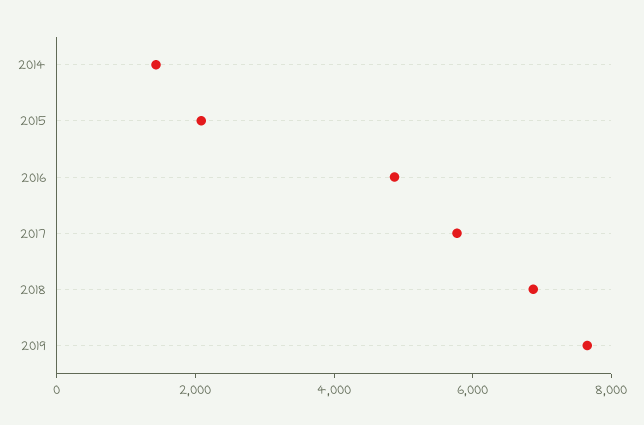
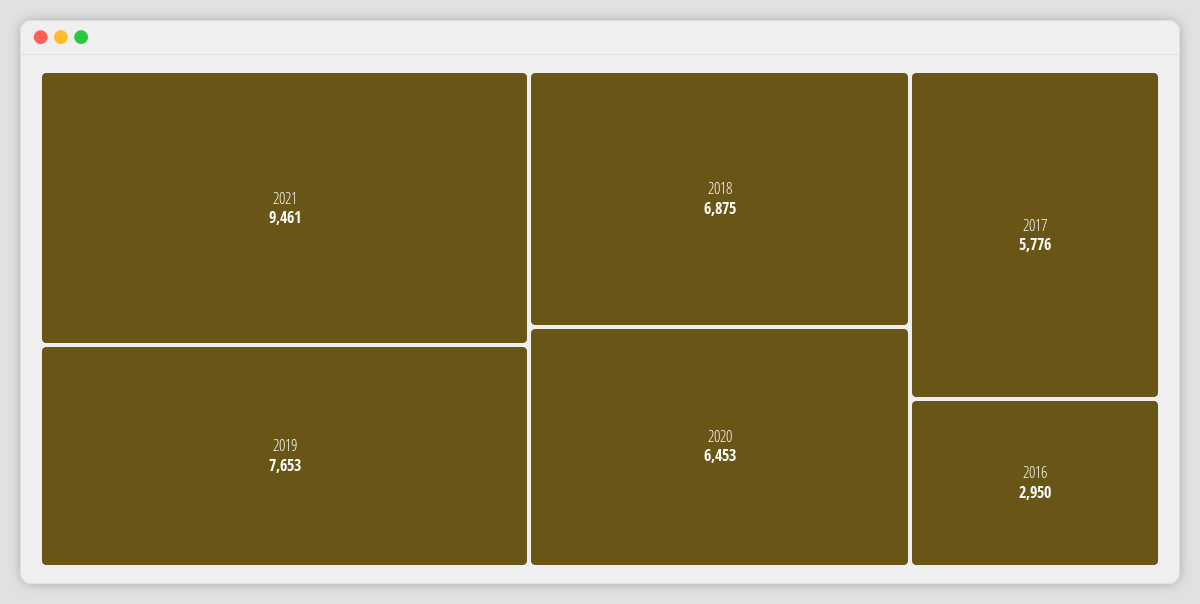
2014: 1500 -> none
2015: 2000 -> none
2016: 5000 -> 2950
2021: none -> 9461
2020: none -> 6453

